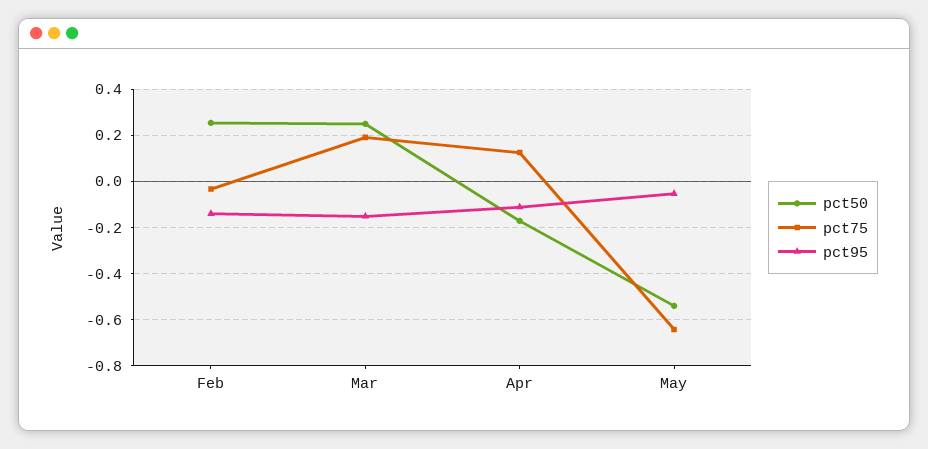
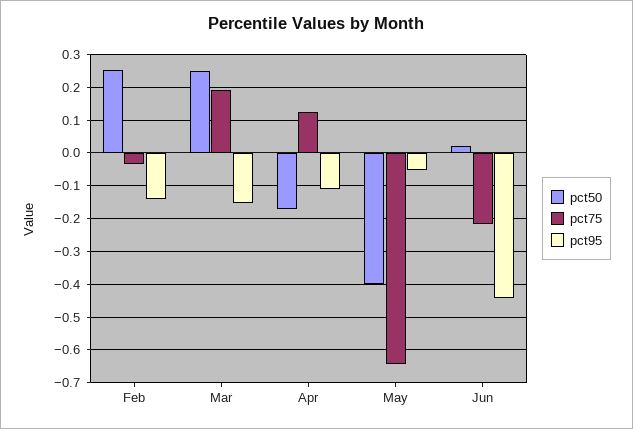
pct50, May: -0.55 -> -0.4
pct50, Jun: none -> 0.02
pct75, Jun: none -> -0.22
pct95, Jun: none -> -0.44

